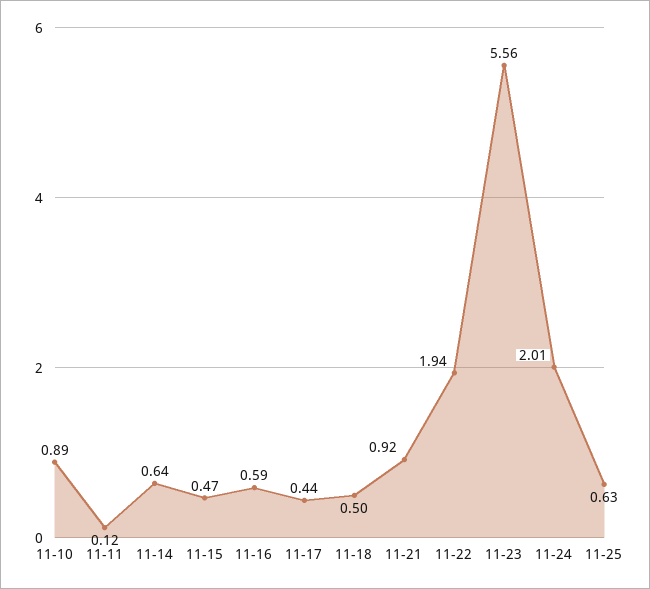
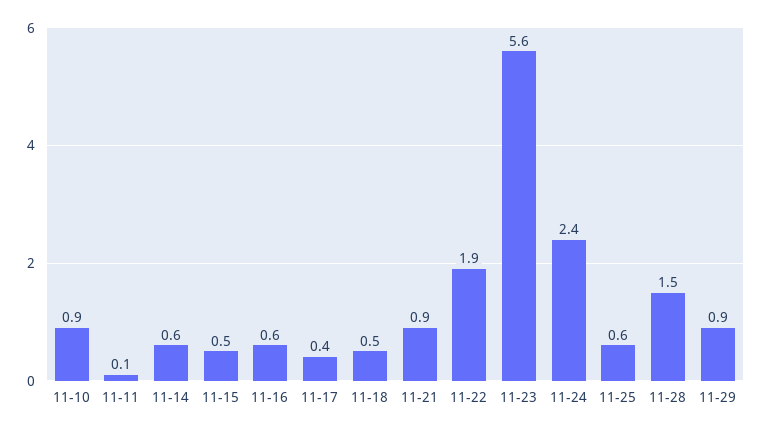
11-24: 2.01 -> 2.4
11-28: none -> 1.5
11-29: none -> 0.9

